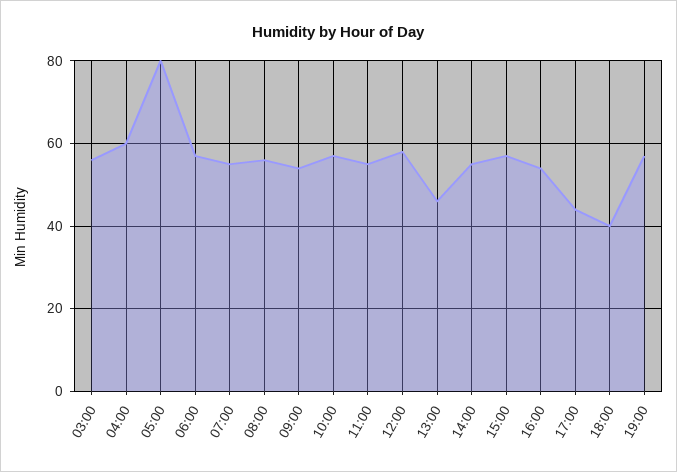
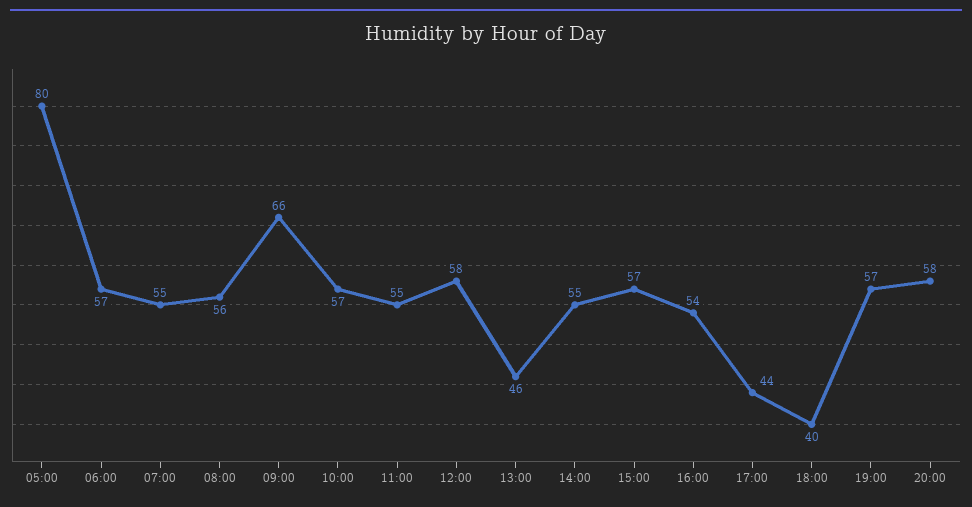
03:00: 55 -> none
04:00: 60 -> none
09:00: 55 -> 66
20:00: none -> 58

